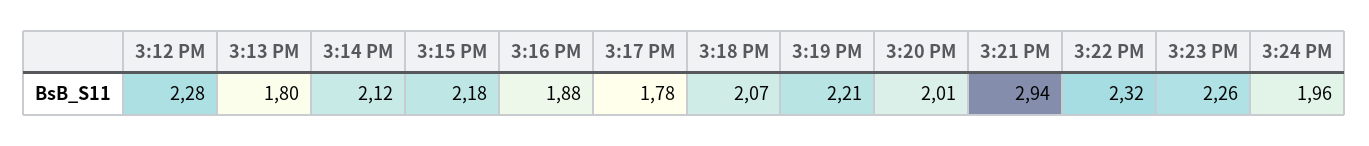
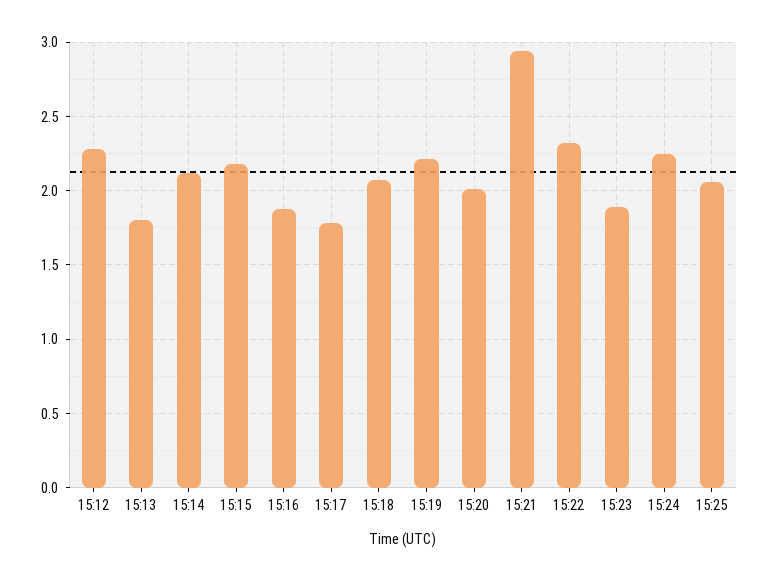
3:23 PM: 2.26 -> 1.9
3:24 PM: 1.96 -> 2.25
15:25: none -> 2.05

